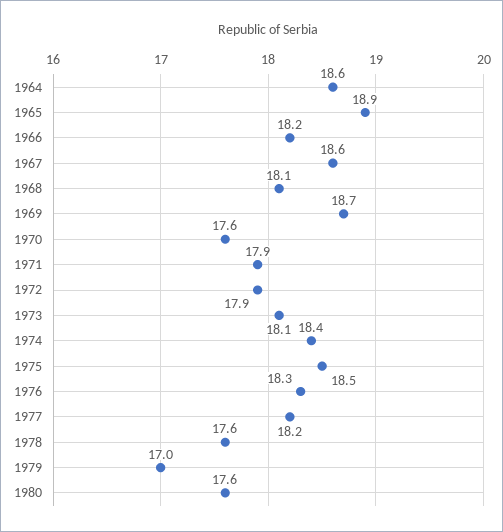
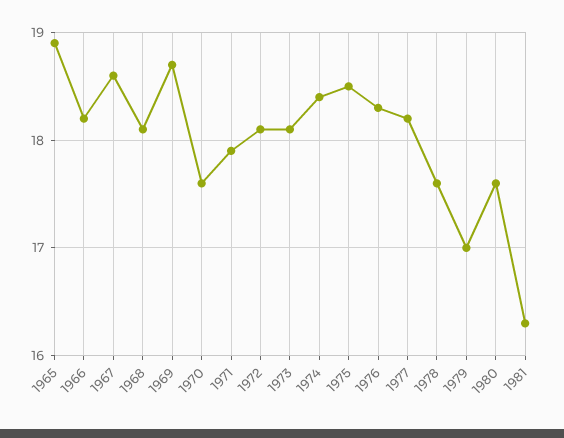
1964: 18.6 -> none
1972: 17.9 -> 18.1
1981: none -> 16.3

